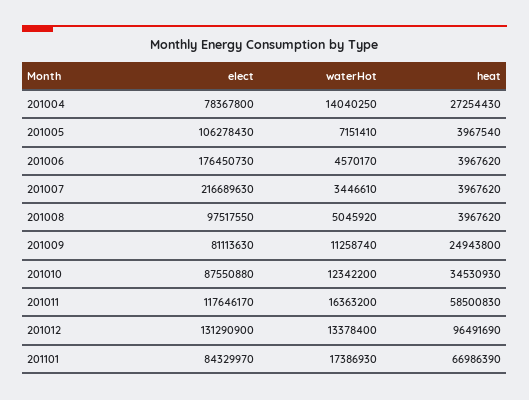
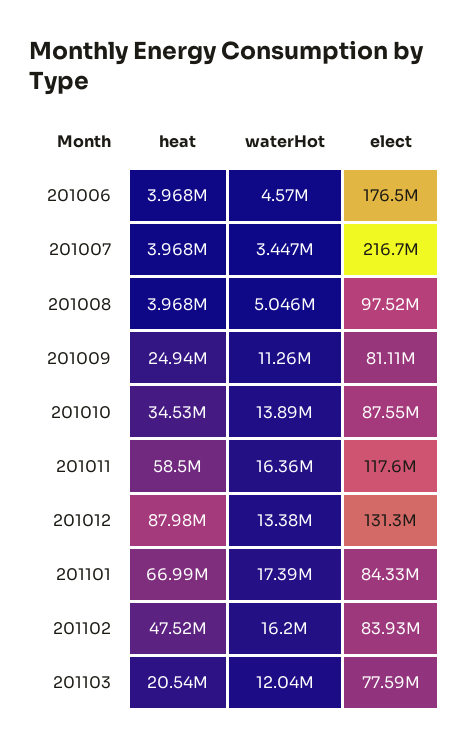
elect, 201004: 78367800 -> none
waterHot, 201004: 14040250 -> none
heat, 201004: 27254430 -> none
elect, 201005: 106278430 -> none
waterHot, 201005: 7151410 -> none
heat, 201005: 3967540 -> none
waterHot, 201010: 12342200 -> 13890000
heat, 201012: 96491690 -> 87980000
heat, 201102: none -> 47520000
waterHot, 201102: none -> 16200000
elect, 201102: none -> 83930000
heat, 201103: none -> 20540000
waterHot, 201103: none -> 12040000
elect, 201103: none -> 77590000

